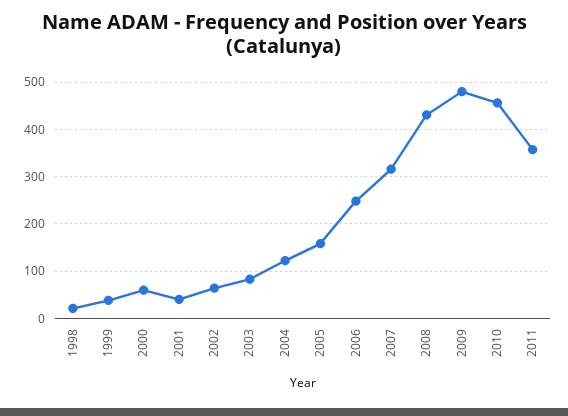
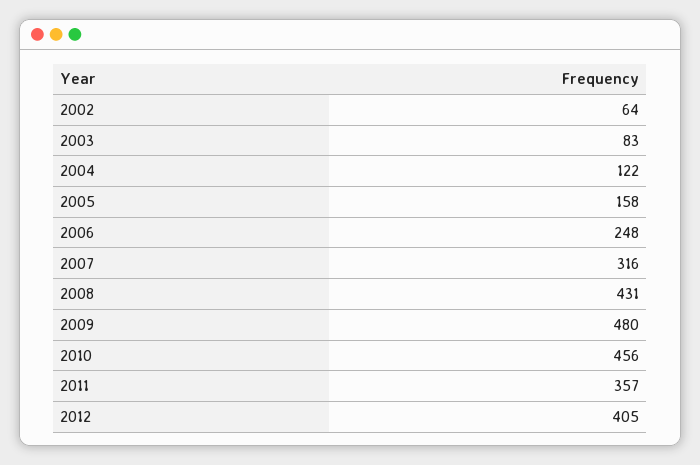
1998: 20 -> none
1999: 40 -> none
2000: 60 -> none
2001: 40 -> none
2012: none -> 405

